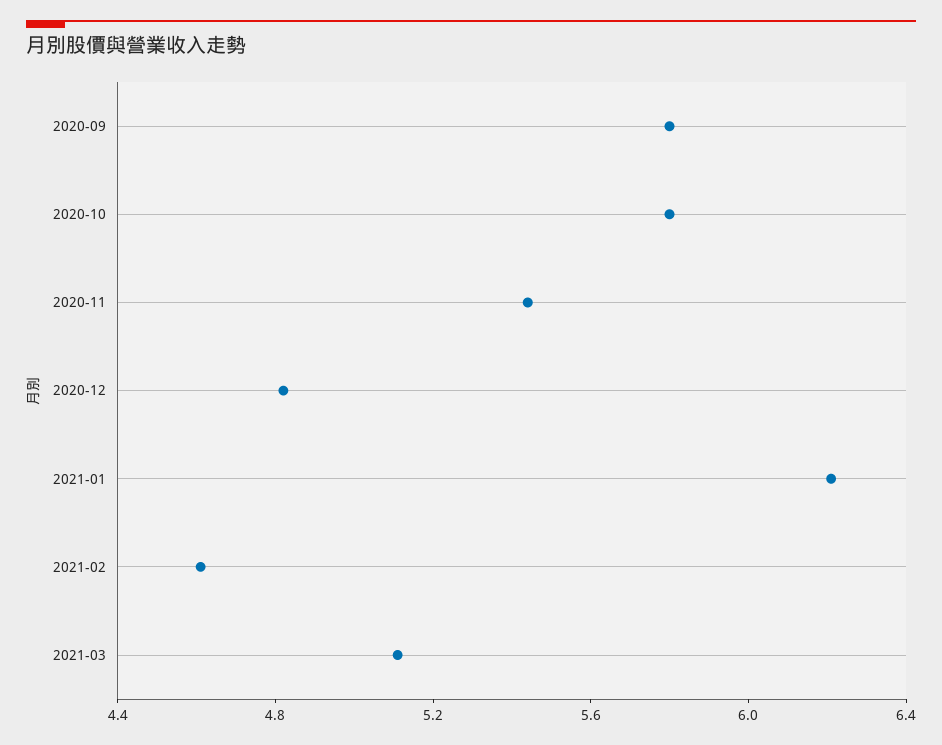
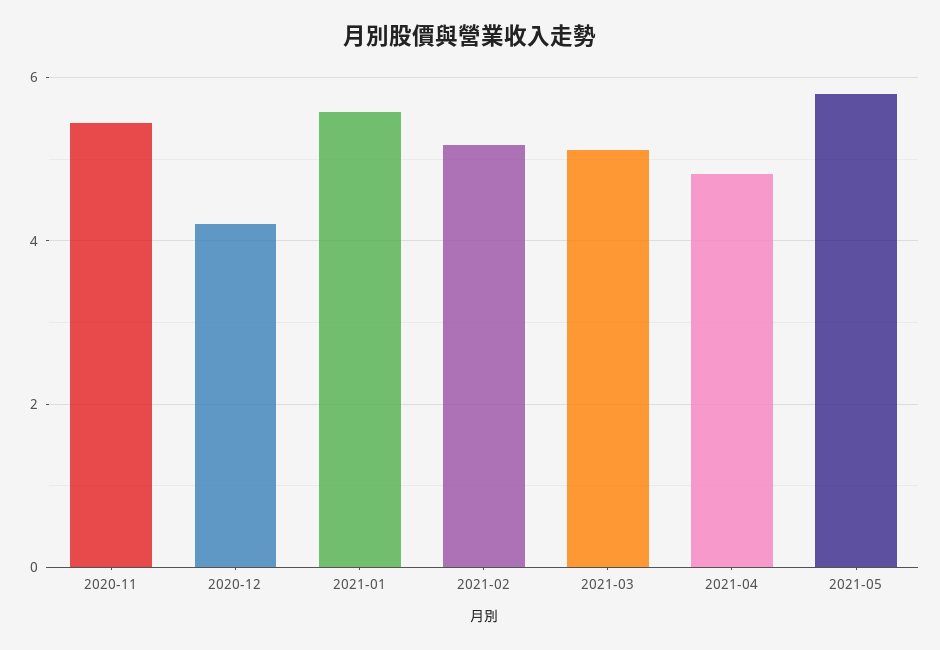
2020-09: 5.8 -> none
2020-10: 5.8 -> none
2020-12: 4.8 -> 4.2
2021-01: 6.2 -> 5.6
2021-02: 4.6 -> 5.2
2021-04: none -> 4.8
2021-05: none -> 5.8

